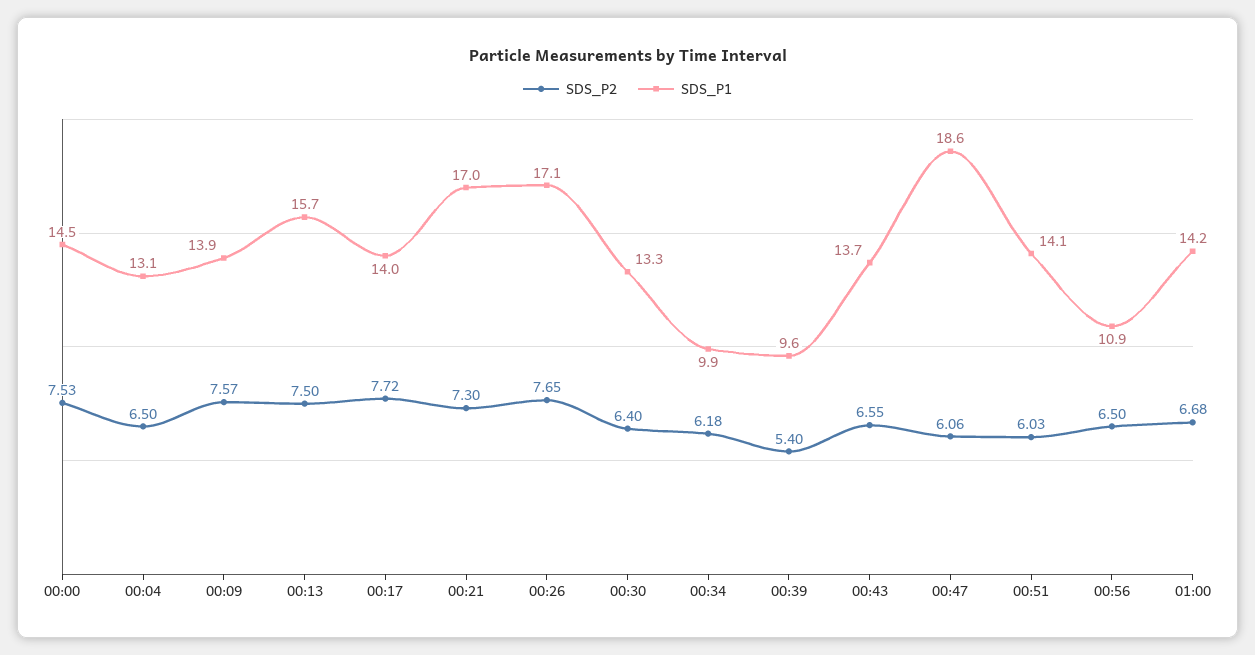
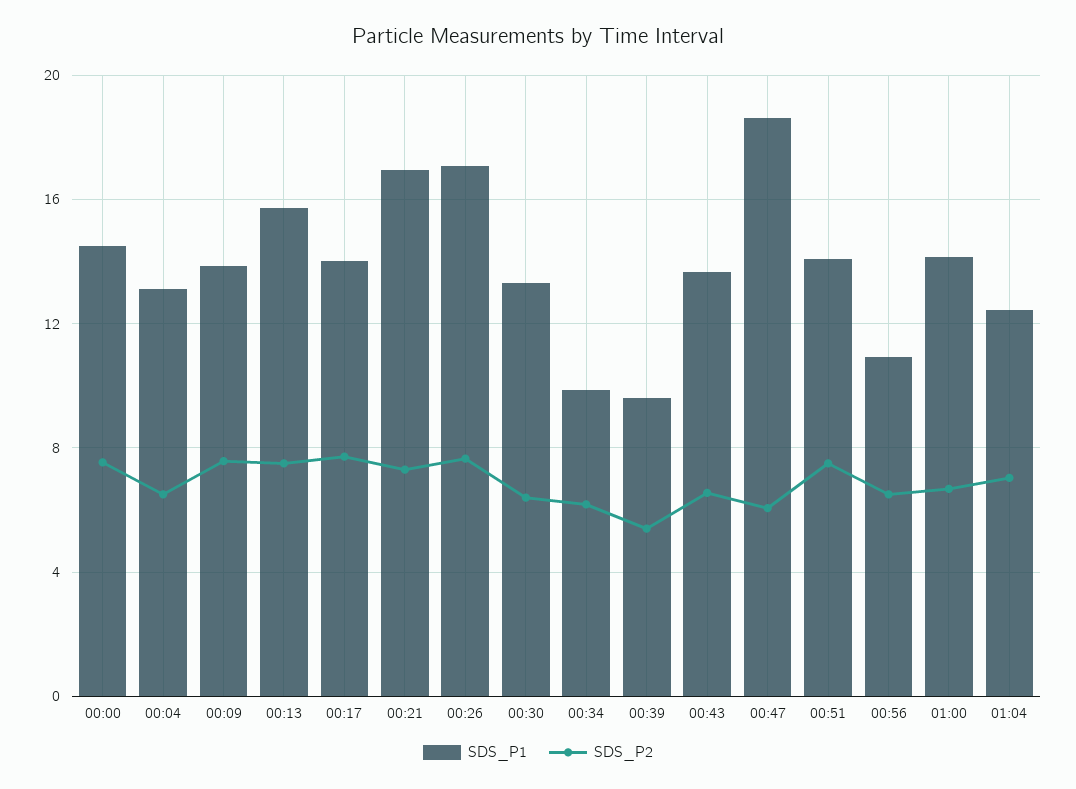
SDS_P2, 00:51: 6.03 -> 7.5
SDS_P1, 01:04: none -> 12.5
SDS_P2, 01:04: none -> 7

